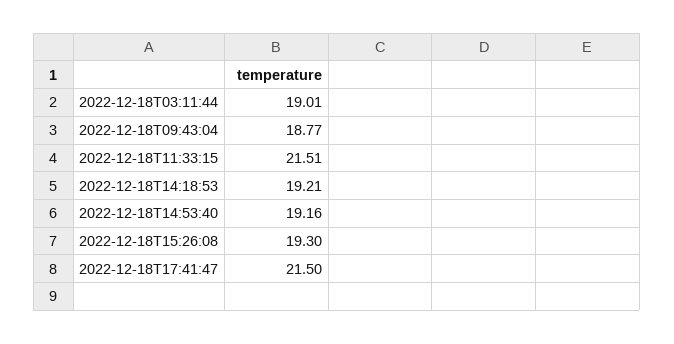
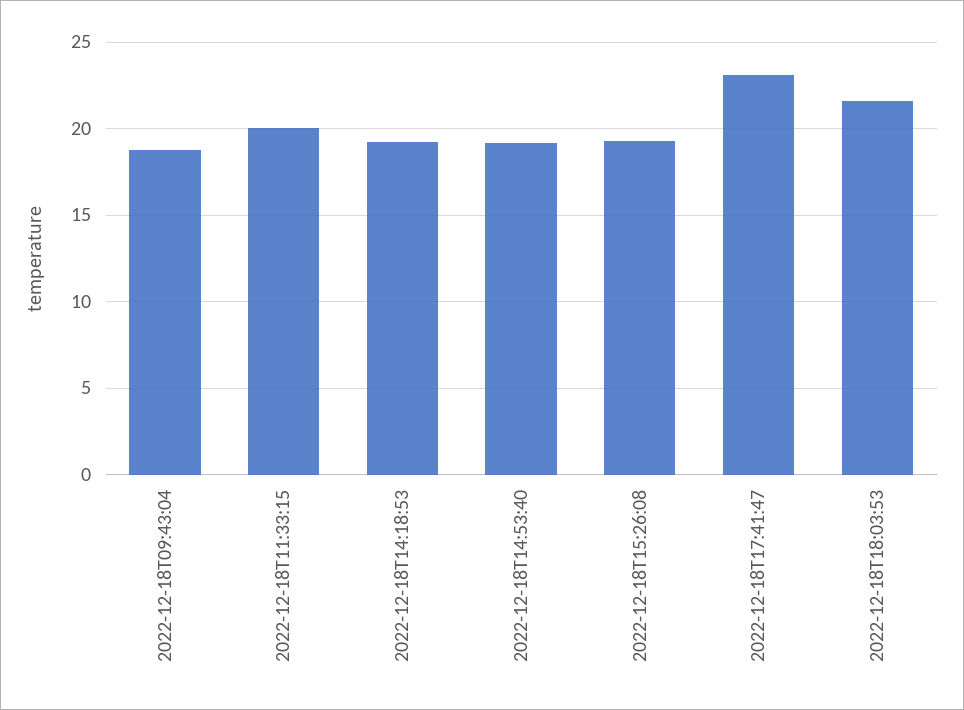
2022-12-18T03:11:44: 19.01 -> none
2022-12-18T11:33:15: 21.51 -> 20
2022-12-18T17:41:47: 21.5 -> 23
2022-12-18T18:03:53: none -> 21.5

